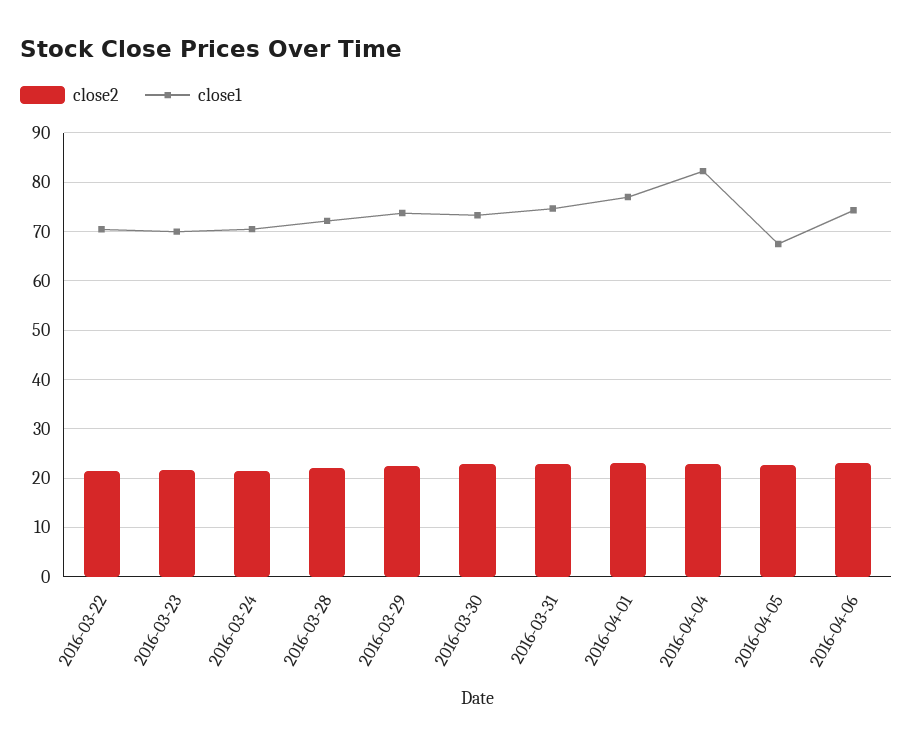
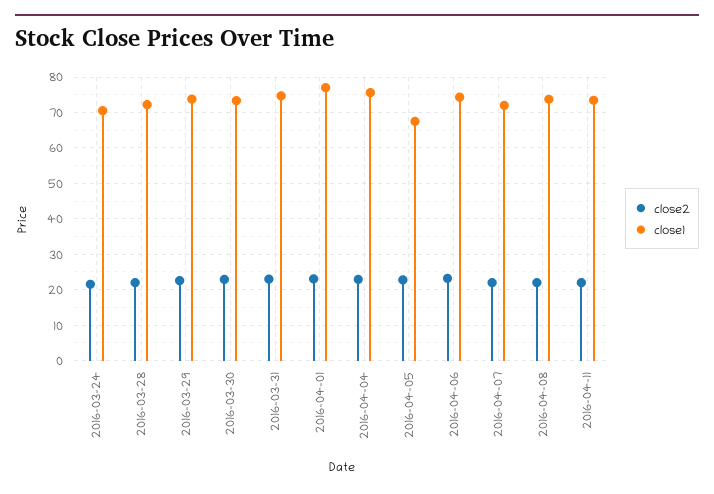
close2, 2016-03-22: 22 -> none
close1, 2016-03-22: 70 -> none
close2, 2016-03-23: 22 -> none
close1, 2016-03-23: 70 -> none
close1, 2016-04-04: 82 -> 76
close2, 2016-04-07: none -> 22
close1, 2016-04-07: none -> 72
close2, 2016-04-08: none -> 22
close1, 2016-04-08: none -> 74
close2, 2016-04-11: none -> 22
close1, 2016-04-11: none -> 74

